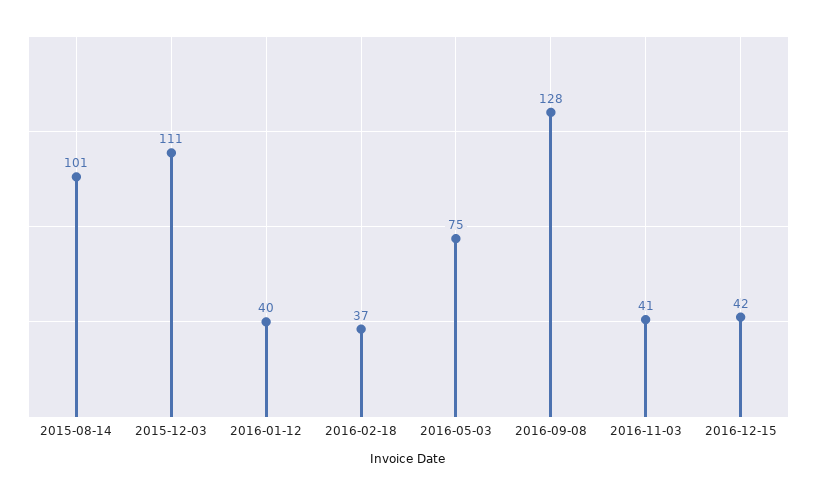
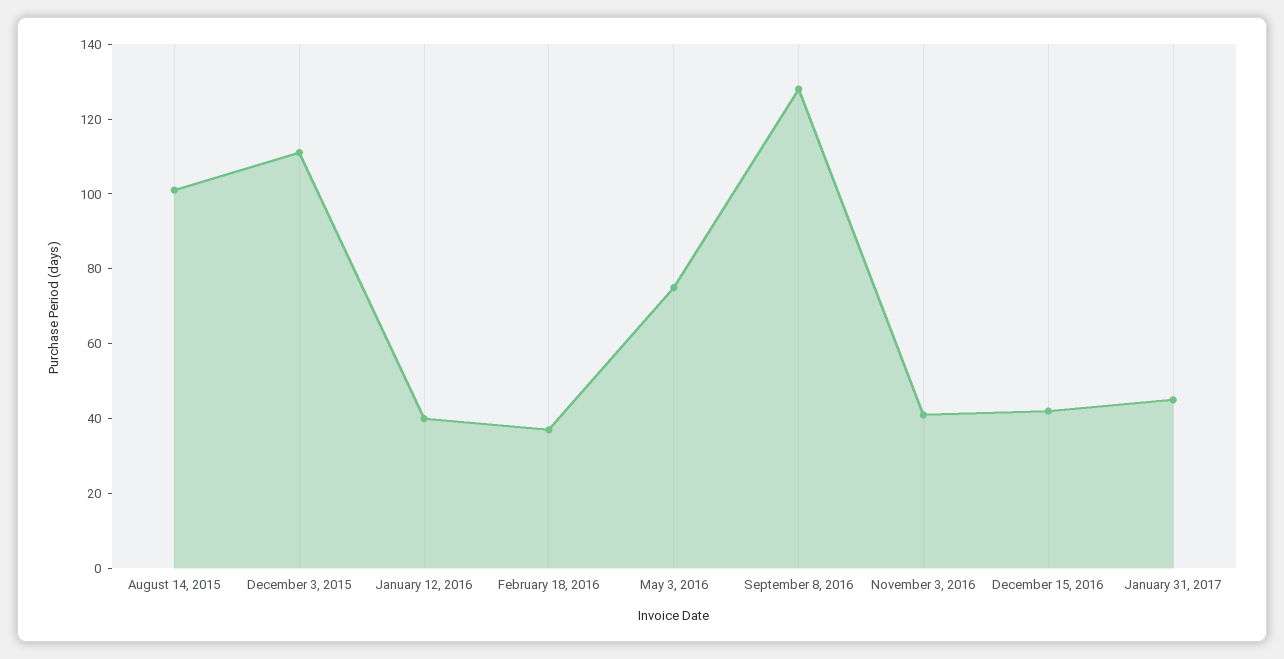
January 31, 2017: none -> 45

